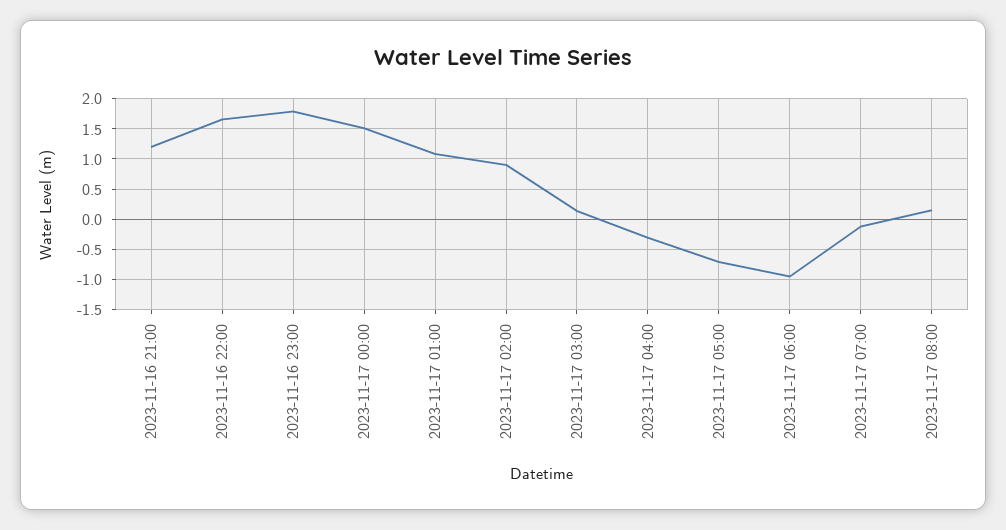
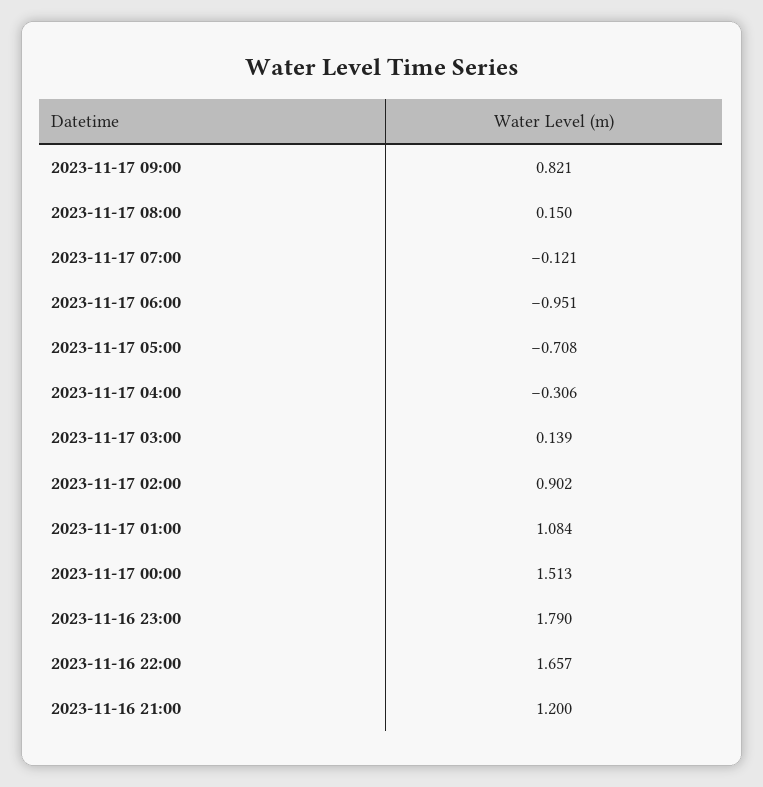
2023-11-17 09:00: none -> 0.821

